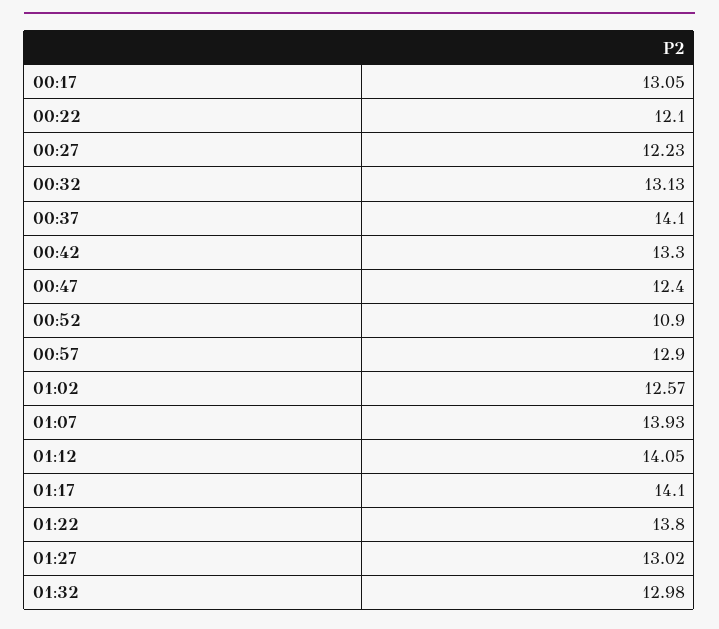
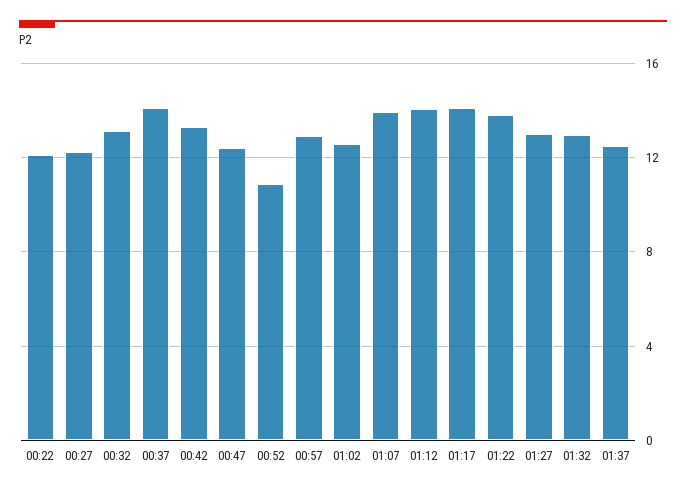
00:17: 13.05 -> none
01:37: none -> 12.5

